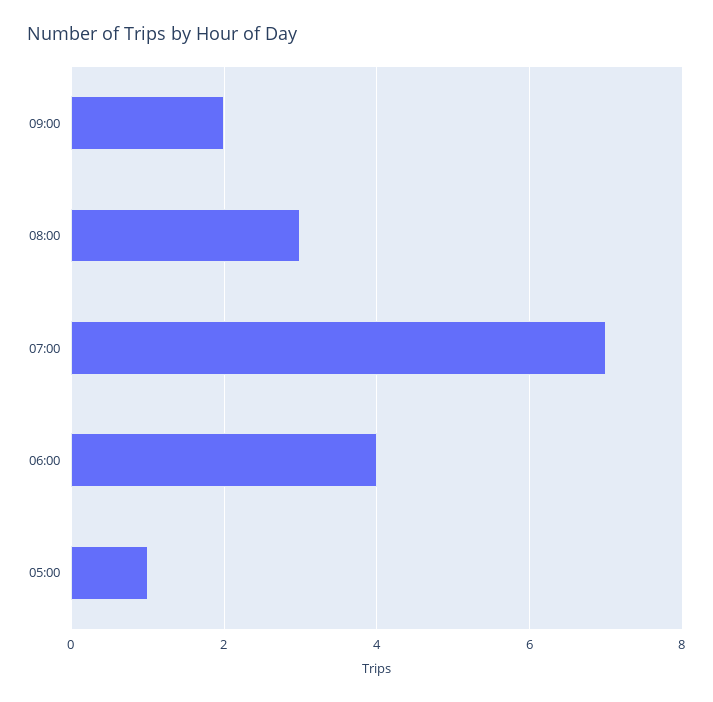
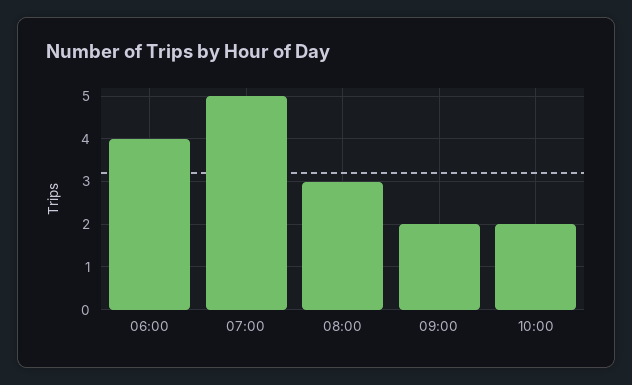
07:00: 7 -> 5
05:00: 1 -> none
10:00: none -> 2

